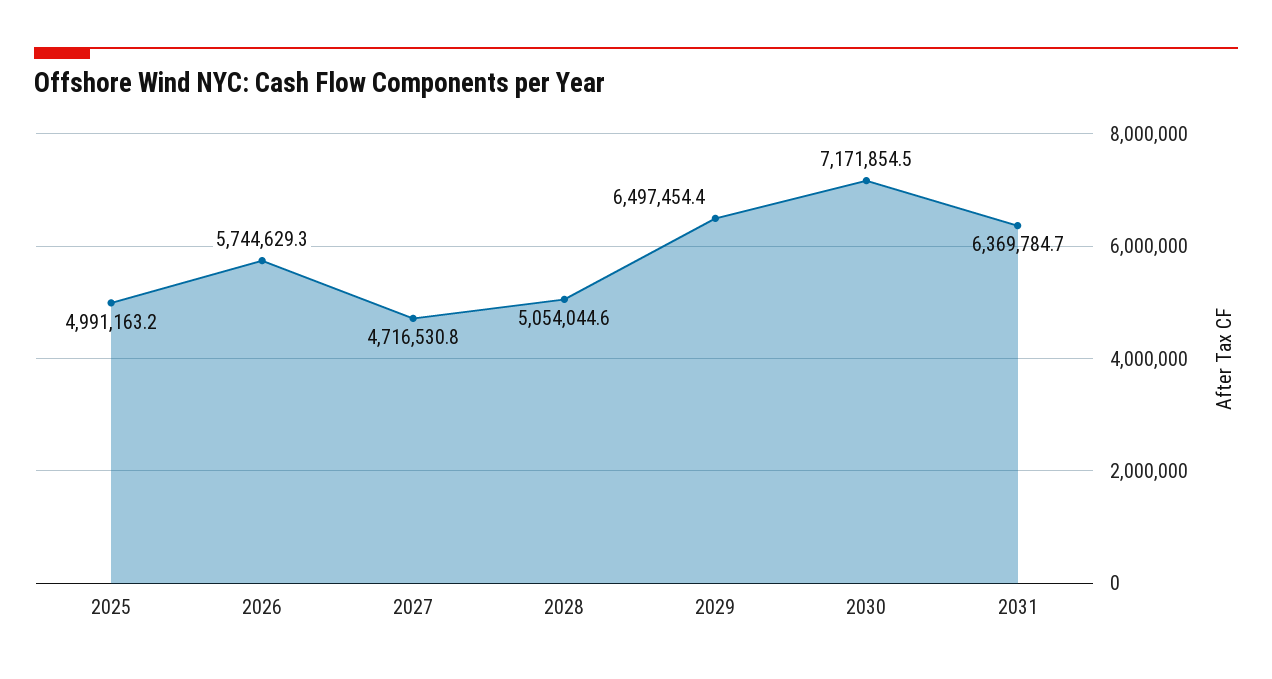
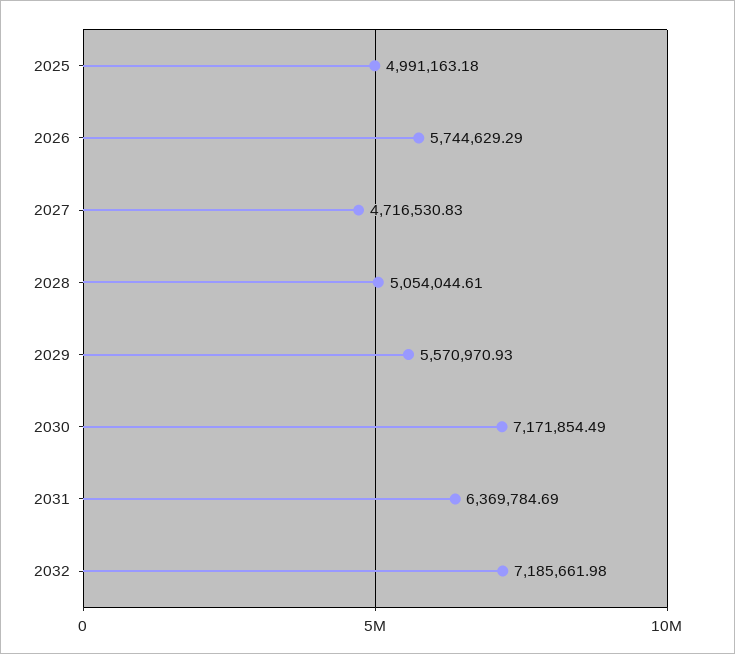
2029: 6497454.4 -> 5570970.93
2032: none -> 7185661.98

